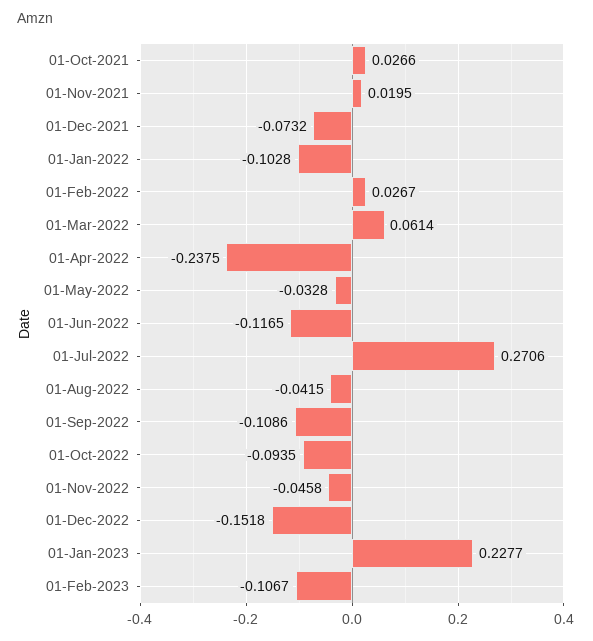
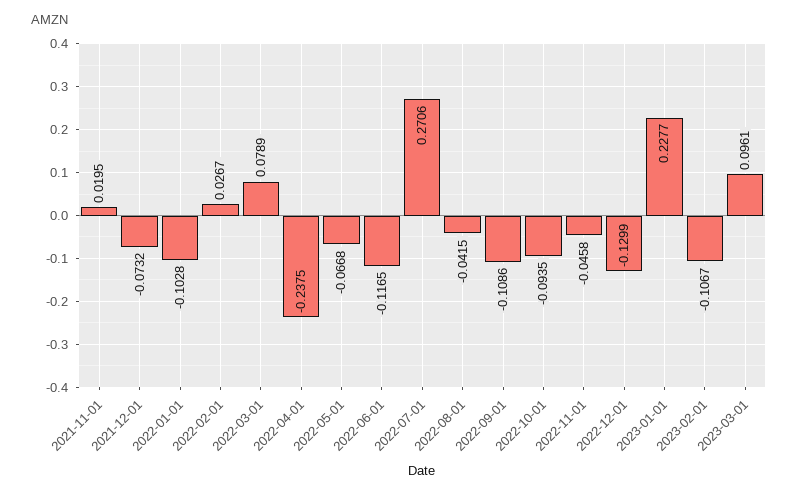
01-Oct-2021: 0.0266 -> none
01-Mar-2022: 0.0614 -> 0.0789
01-May-2022: -0.0328 -> -0.0668
01-Dec-2022: -0.1518 -> -0.1299
2023-03-01: none -> 0.0961

